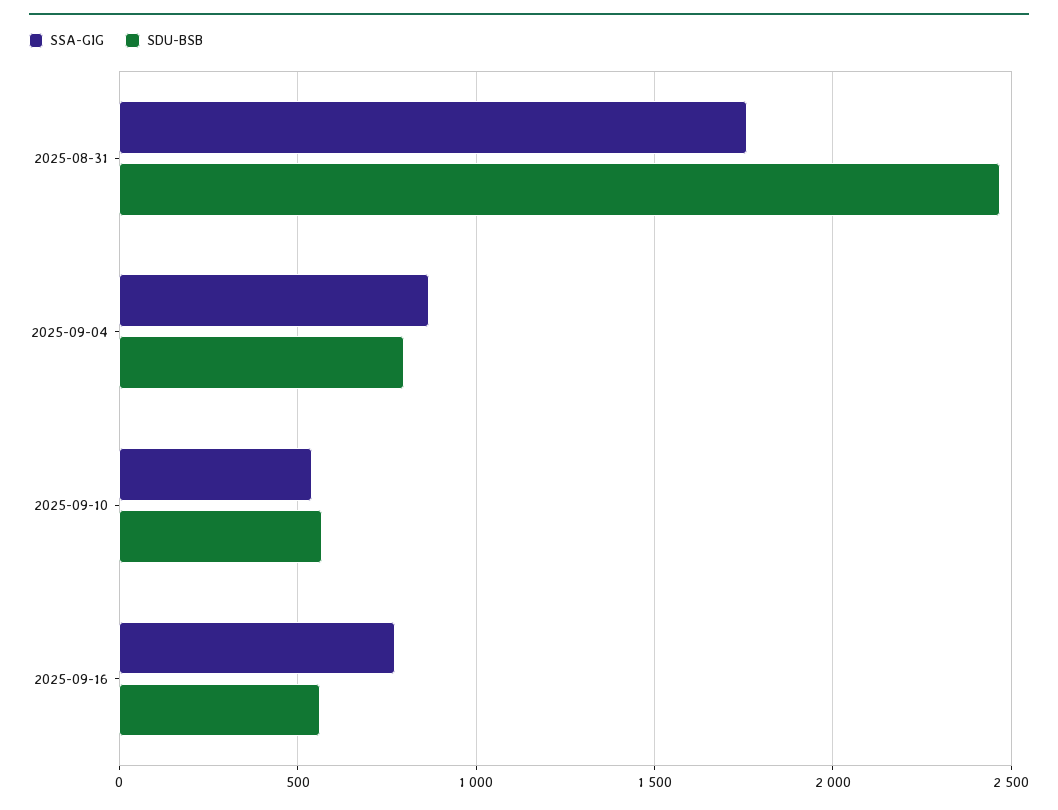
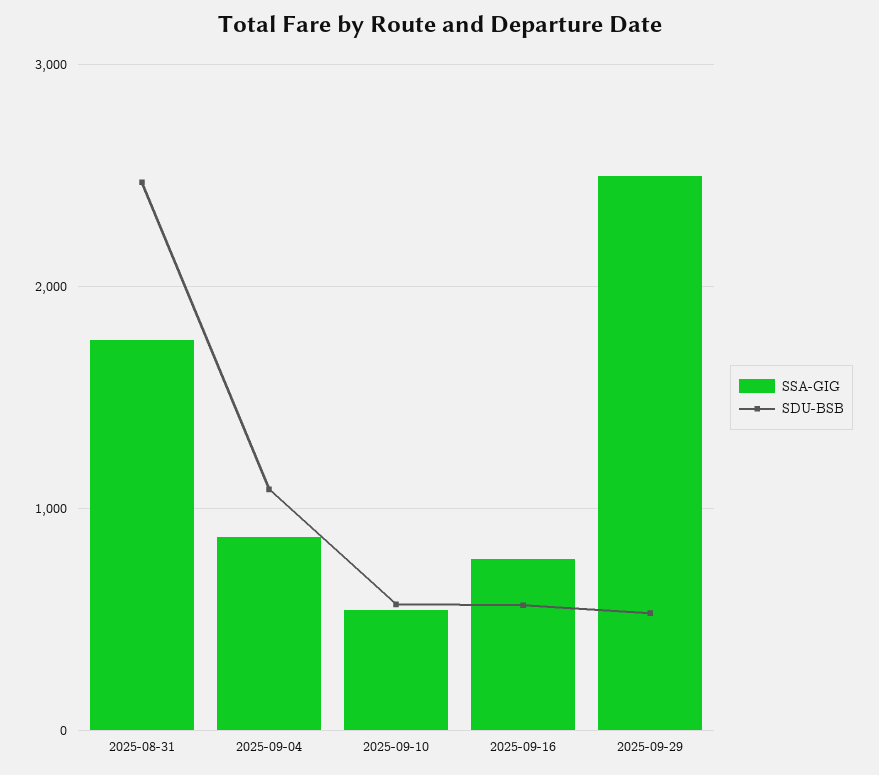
SDU-BSB, 2025-09-04: 800 -> 1100
SSA-GIG, 2025-09-29: none -> 2500
SDU-BSB, 2025-09-29: none -> 500

